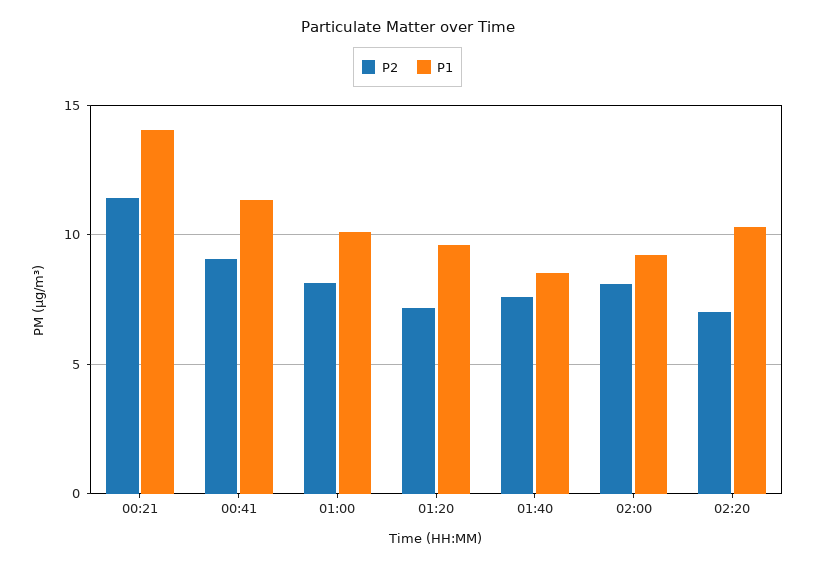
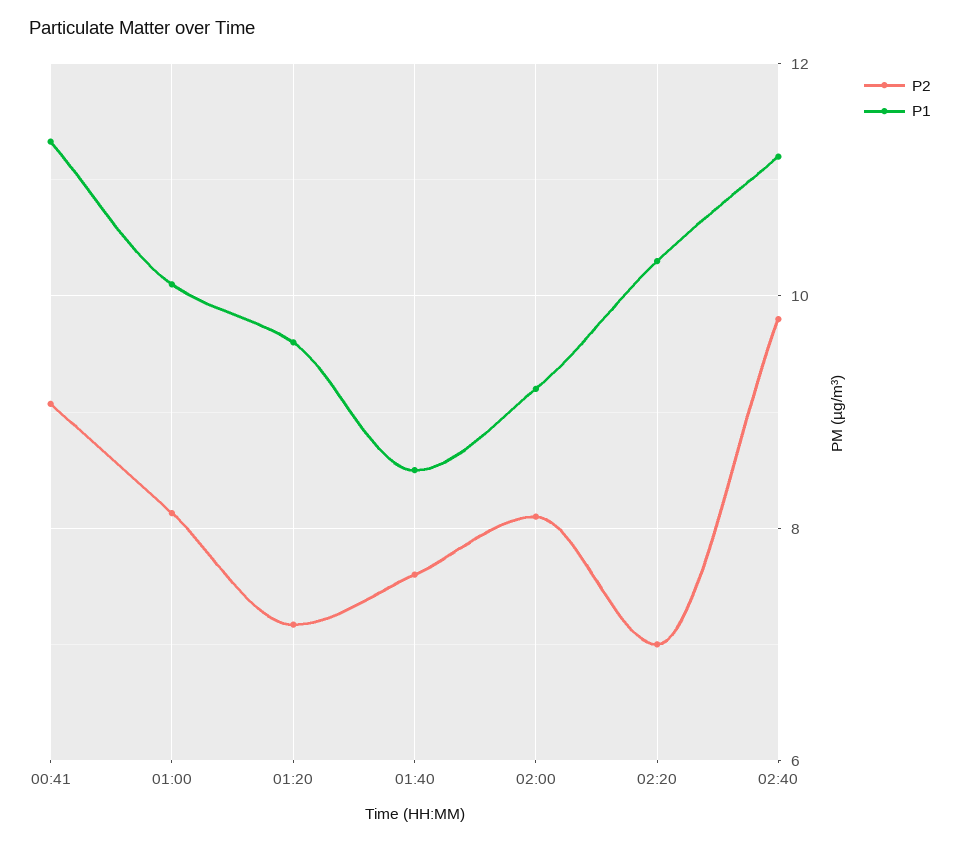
P2, 00:21: 11.5 -> none
P1, 00:21: 14 -> none
P2, 02:40: none -> 9.8
P1, 02:40: none -> 11.2

